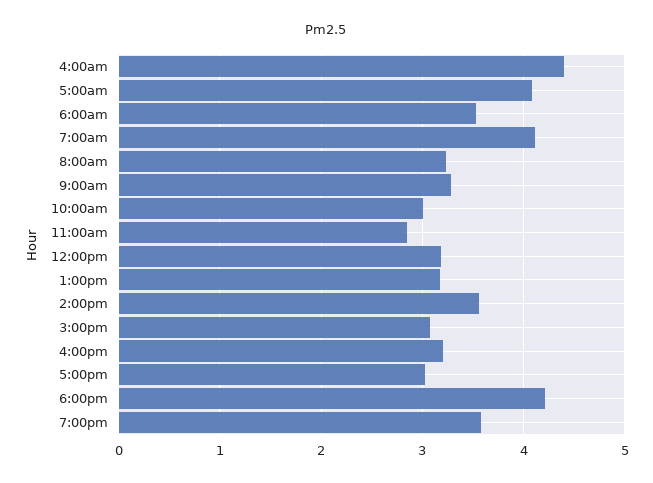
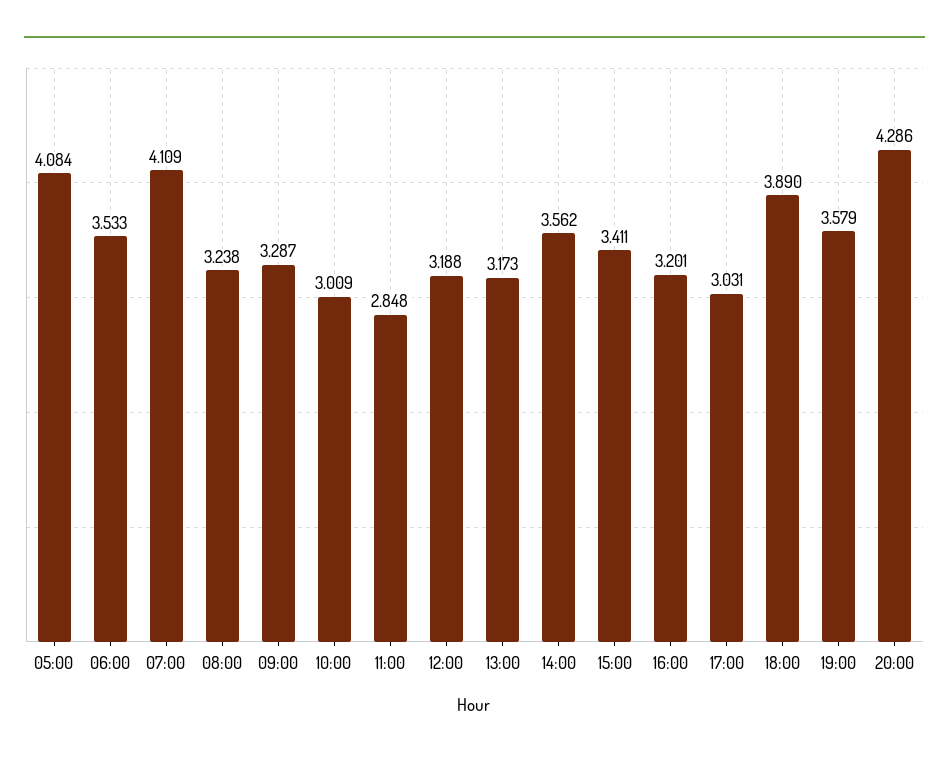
4:00am: 4.4 -> none
3:00pm: 3.1 -> 3.411
6:00pm: 4.2 -> 3.89
20:00: none -> 4.286

